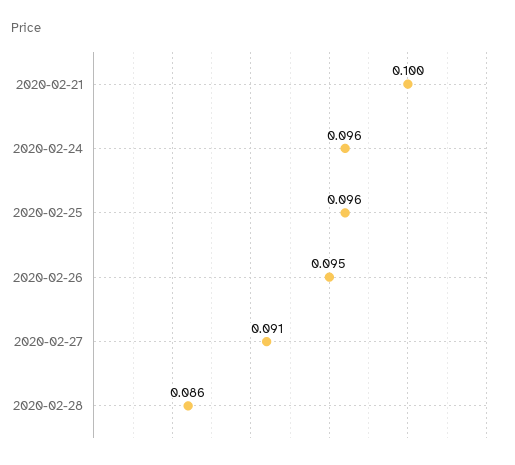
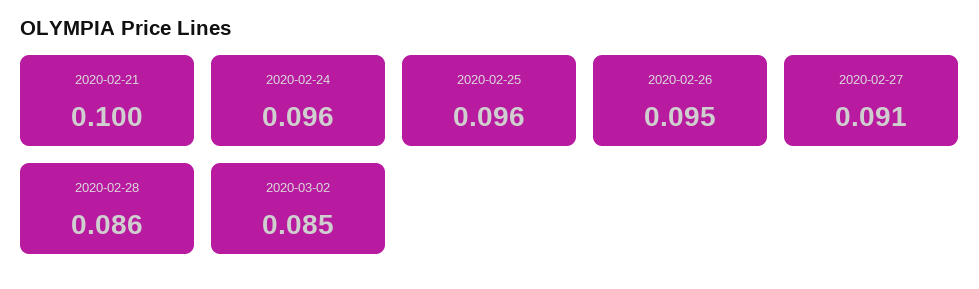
2020-03-02: none -> 0.085

